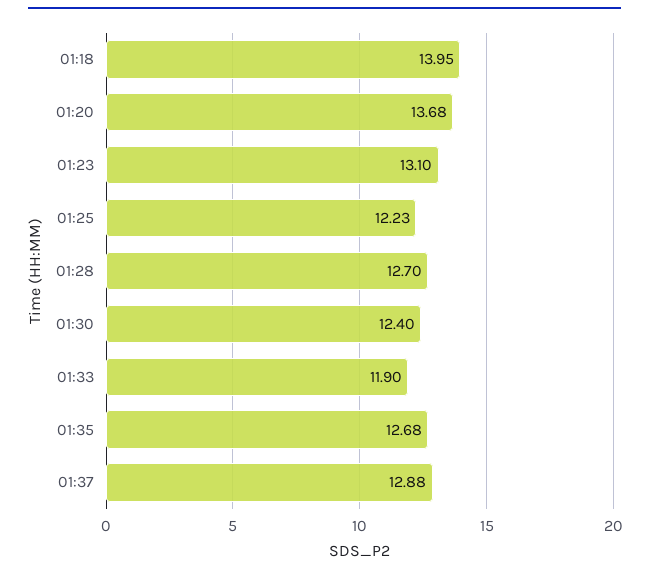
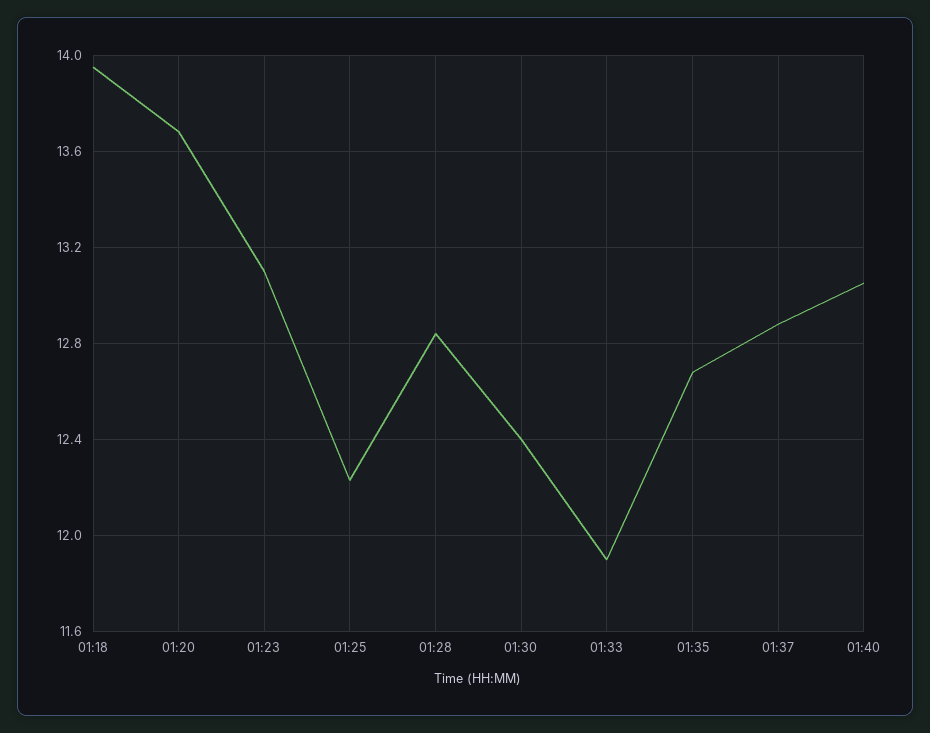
01:28: 12.7 -> 12.85
01:40: none -> 13.05

